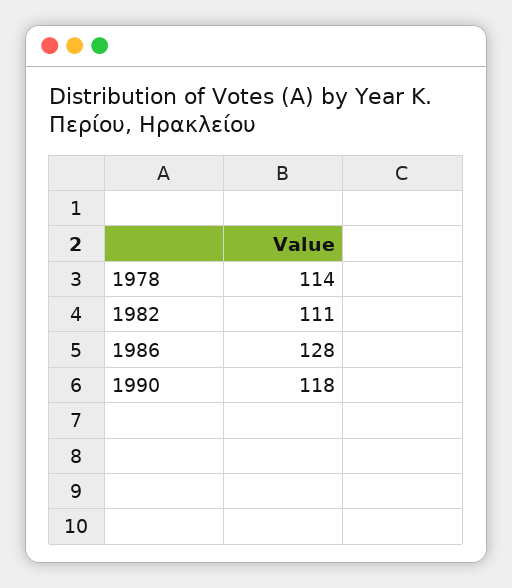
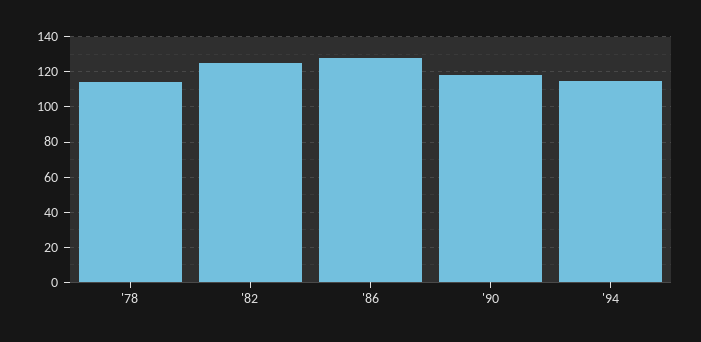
1982: 111 -> 125
'94: none -> 115

